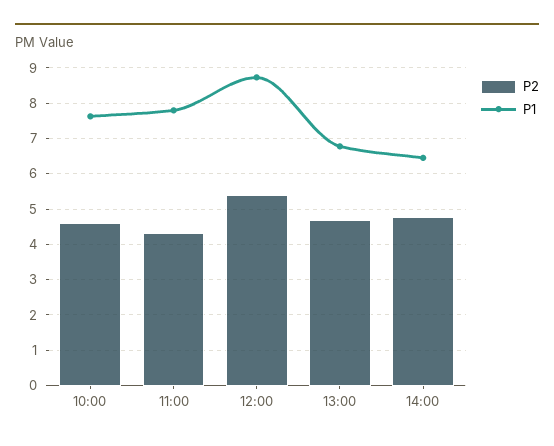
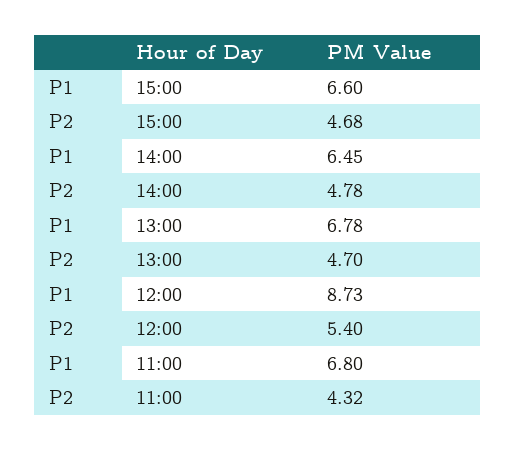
P2, 10:00: 4.6 -> none
P1, 10:00: 7.6 -> none
P1, 11:00: 7.8 -> 6.8
P1, 15:00: none -> 6.6
P2, 15:00: none -> 4.68

